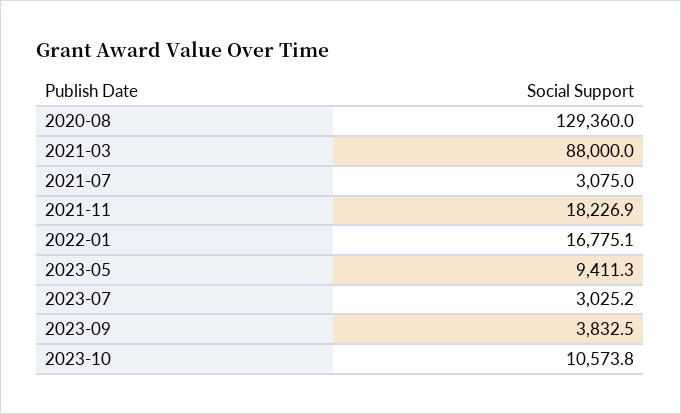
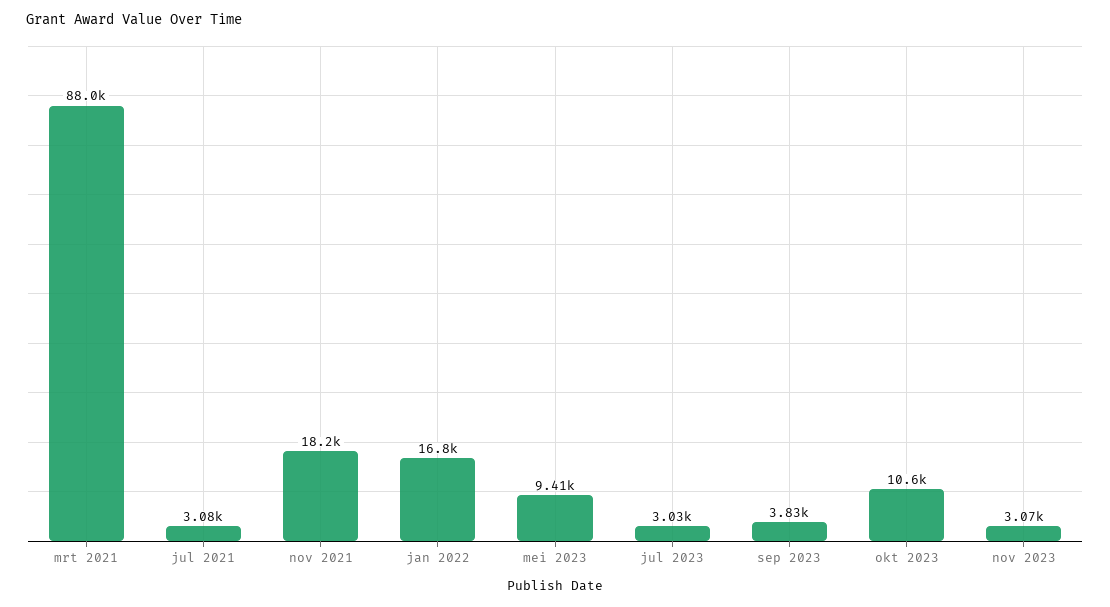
2020-08: 129360 -> none
nov 2023: none -> 3070

